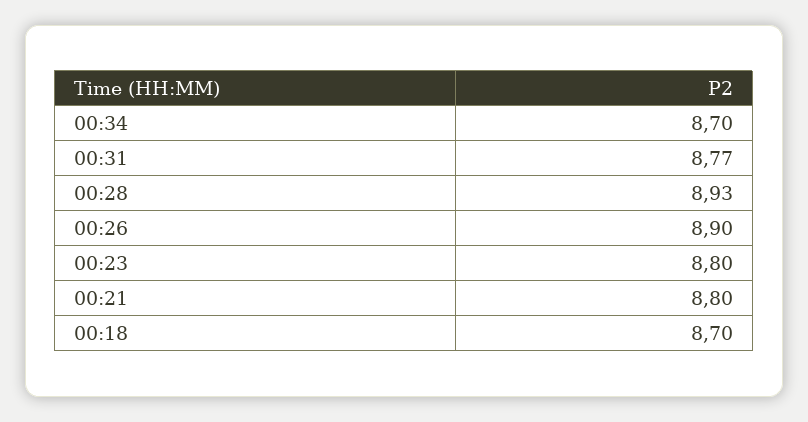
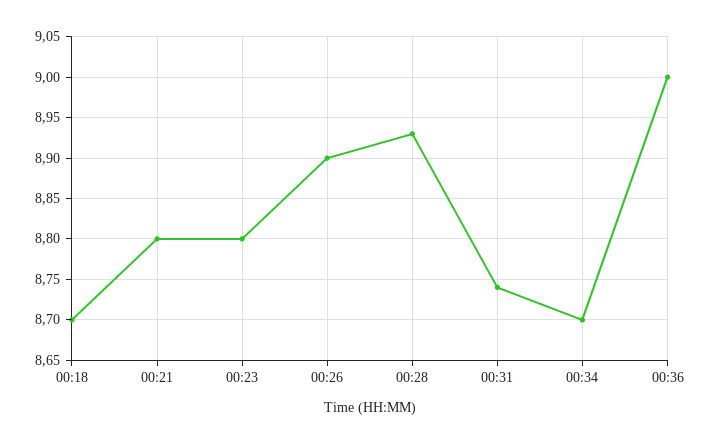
00:31: 8.77 -> 8.74
00:36: none -> 9

